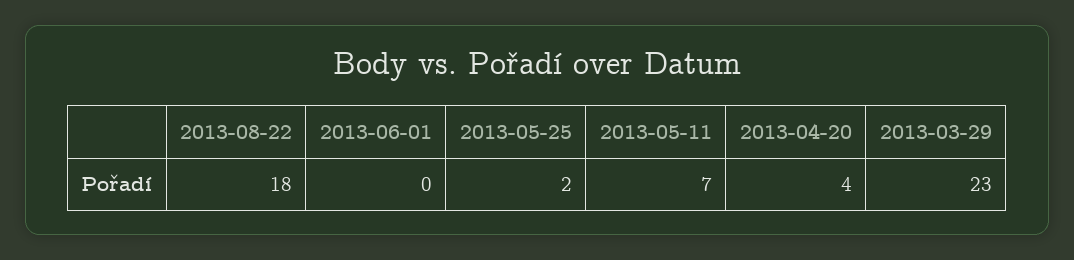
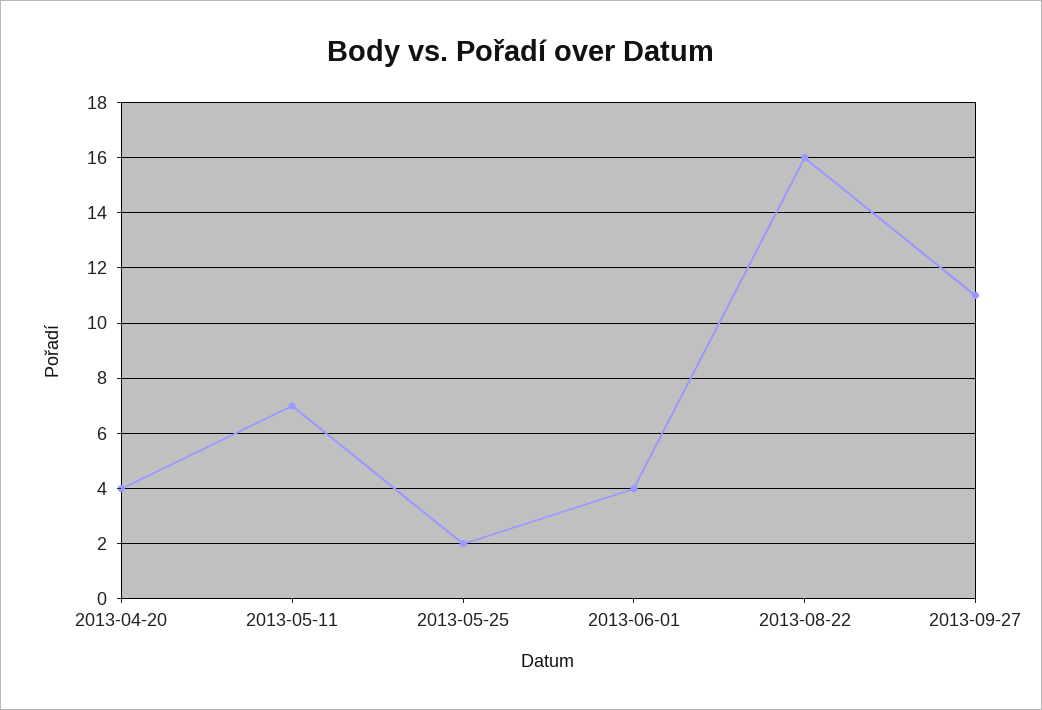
2013-08-22: 18 -> 16
2013-06-01: 0 -> 4
2013-03-29: 23 -> none
2013-09-27: none -> 11

